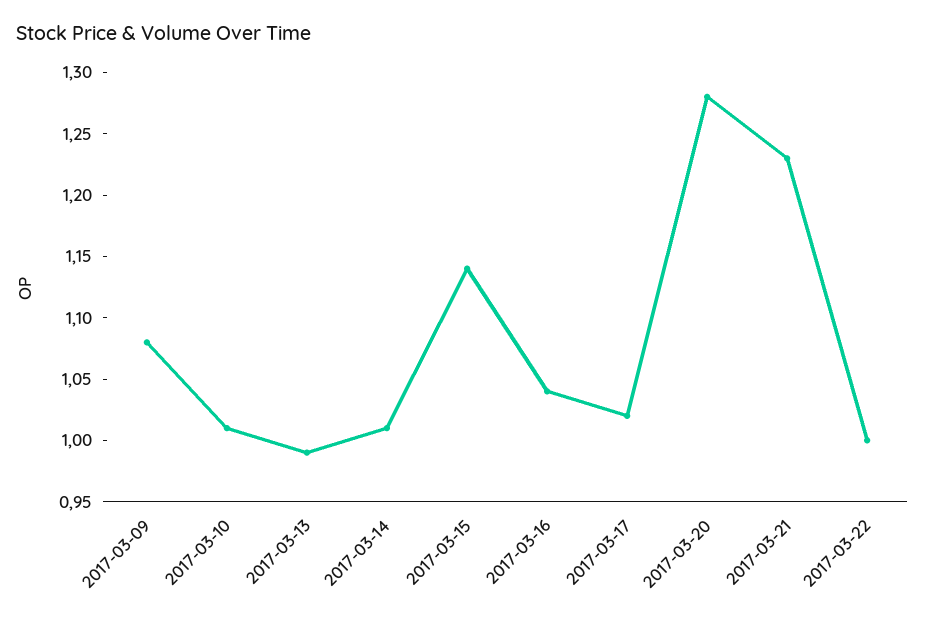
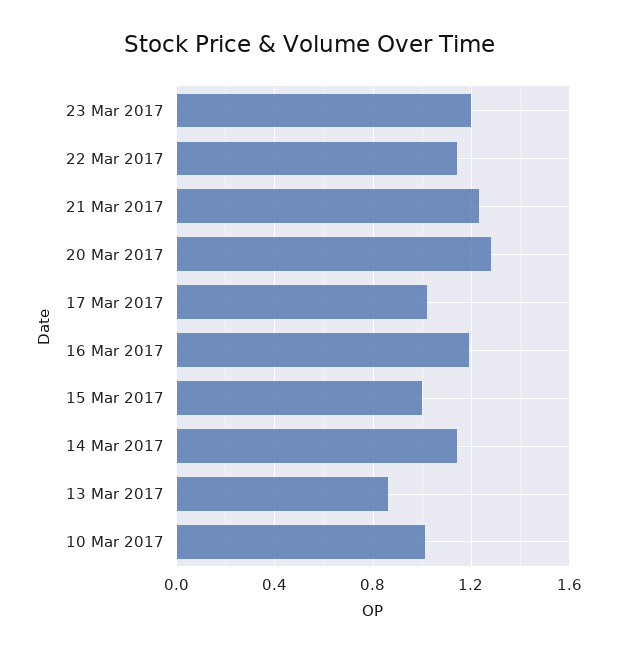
2017-03-09: 1.08 -> none
2017-03-13: 0.99 -> 0.85
2017-03-14: 1.01 -> 1.15
2017-03-15: 1.14 -> 1
2017-03-16: 1.04 -> 1.2
2017-03-22: 1 -> 1.15
23 Mar 2017: none -> 1.2

